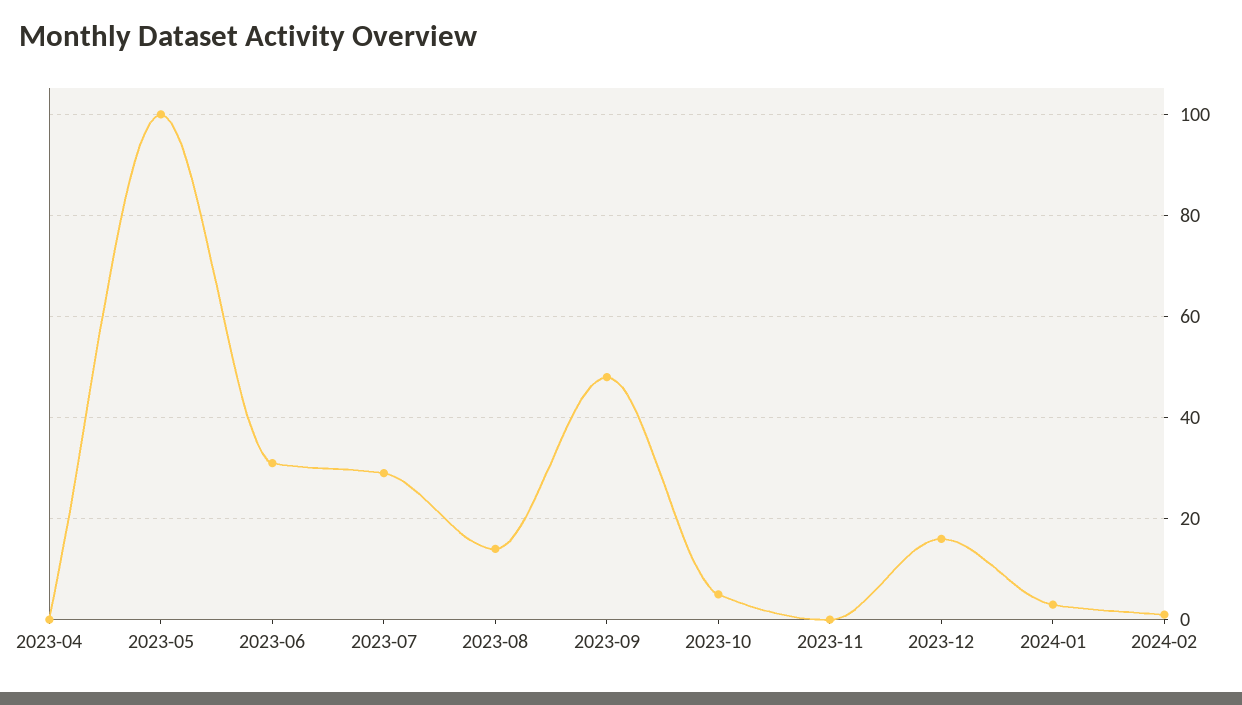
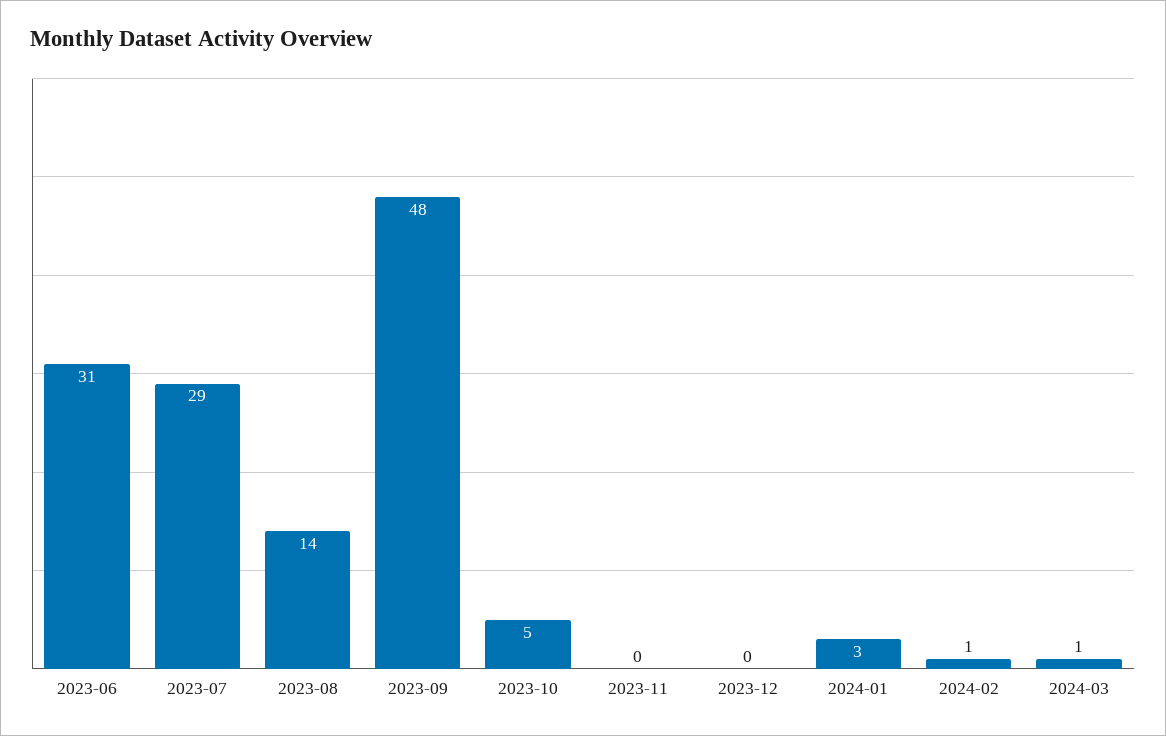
2023-04: 0 -> none
2023-05: 100 -> none
2023-12: 15 -> 0
2024-03: none -> 1

